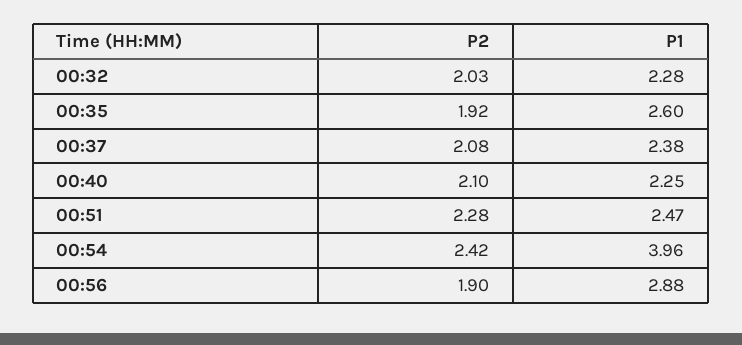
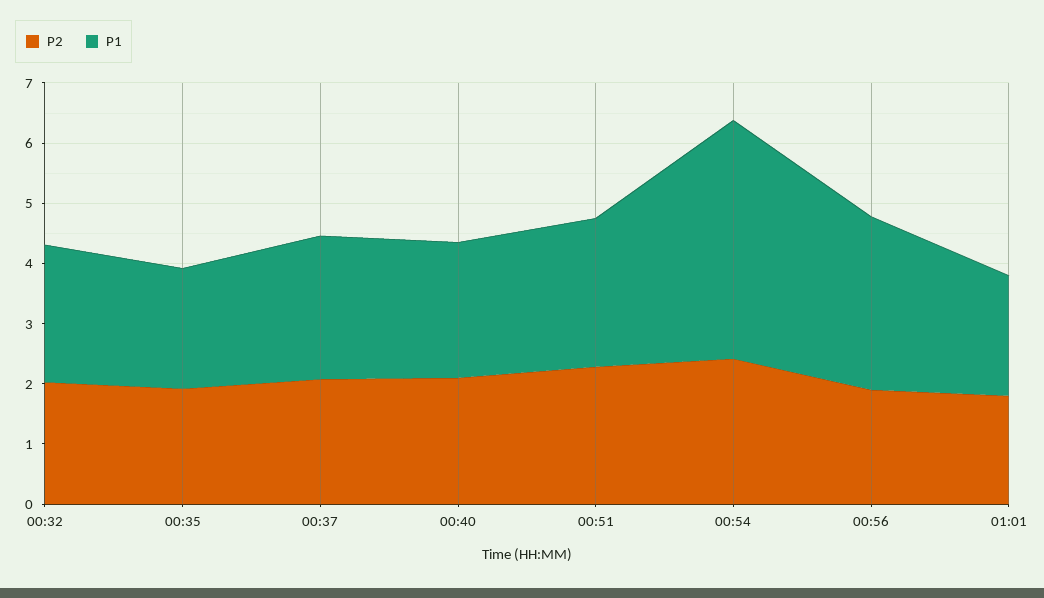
P1, 00:35: 2.6 -> 2
P2, 01:01: none -> 1.8
P1, 01:01: none -> 2

